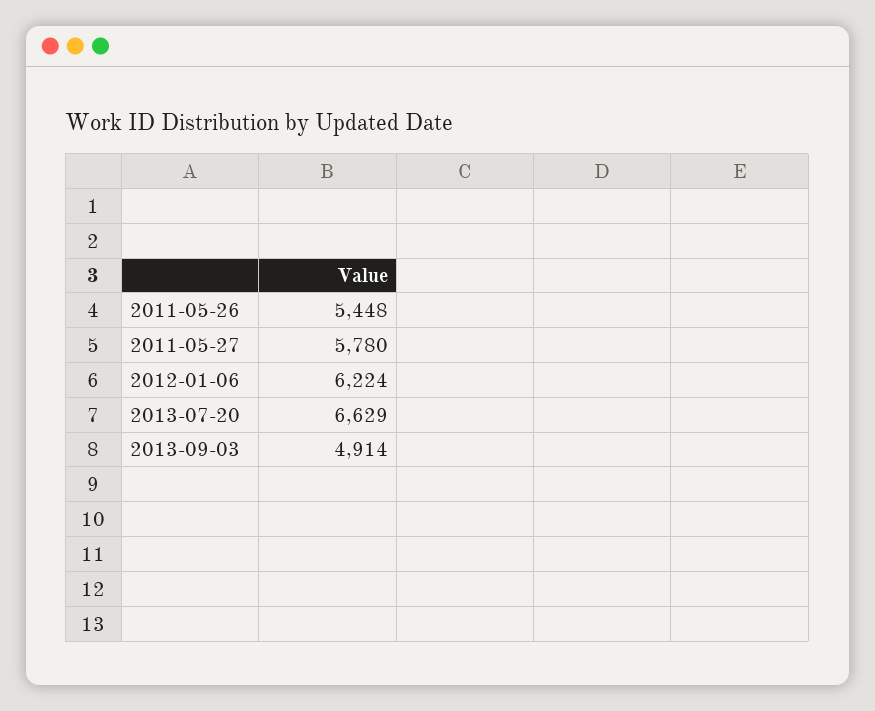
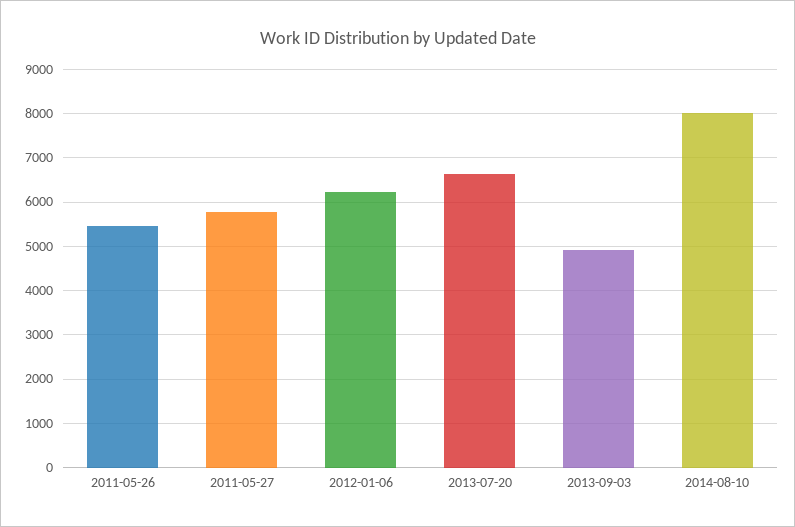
2014-08-10: none -> 8000

